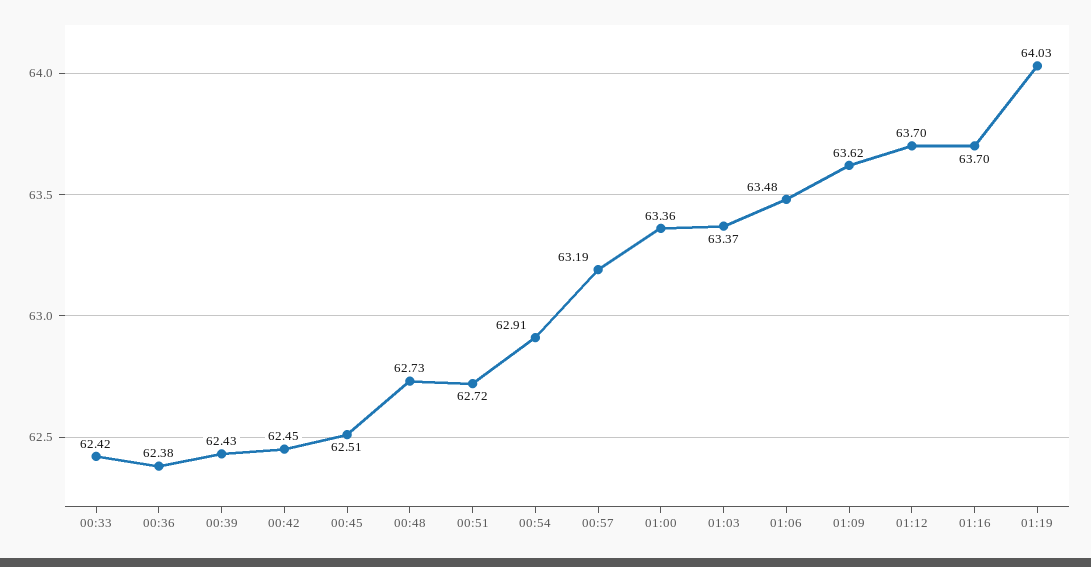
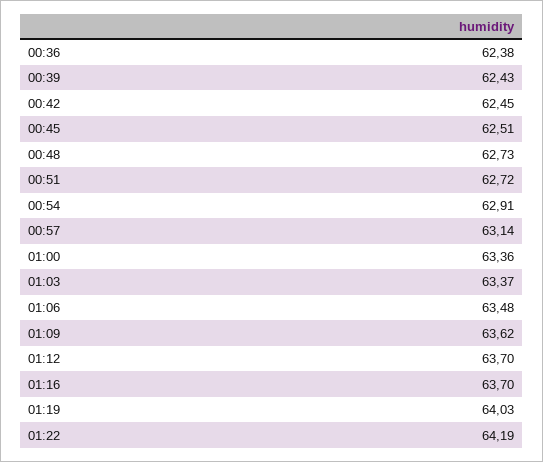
00:33: 62.42 -> none
00:57: 63.19 -> 63.14
01:22: none -> 64.19

